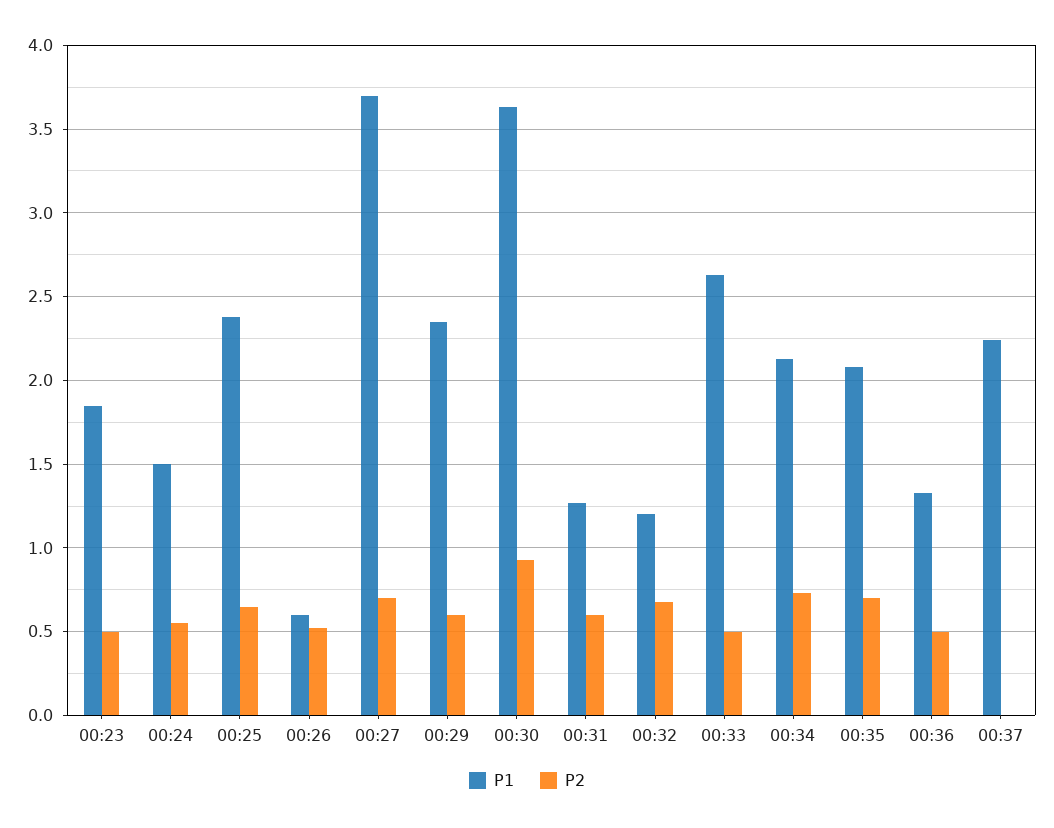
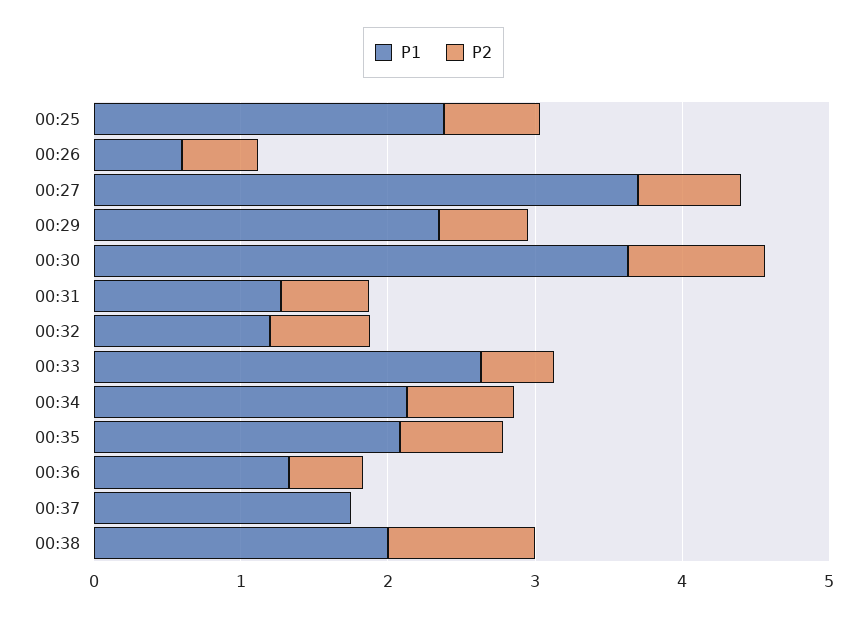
P1, 00:23: 1.85 -> none
P2, 00:23: 0.5 -> none
P1, 00:24: 1.5 -> none
P2, 00:24: 0.55 -> none
P1, 00:37: 2.25 -> 1.8
P1, 00:38: none -> 2
P2, 00:38: none -> 1

